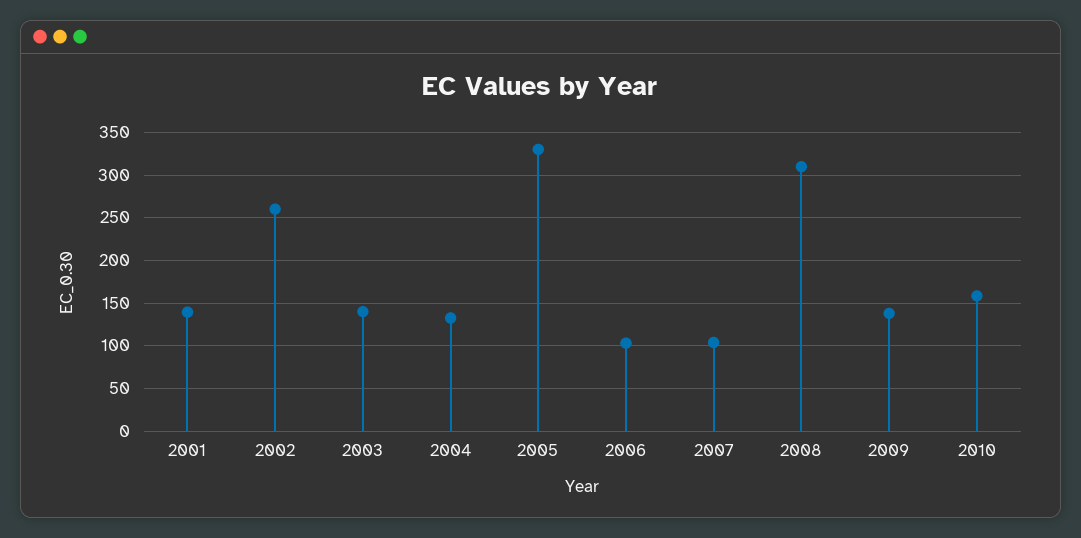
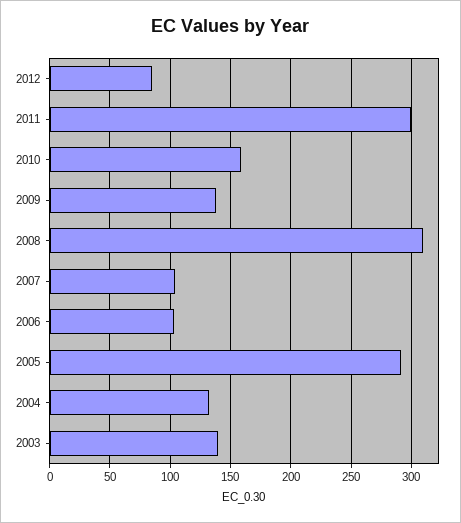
2001: 140 -> none
2002: 260 -> none
2005: 330 -> 290
2012: none -> 85
2011: none -> 300

